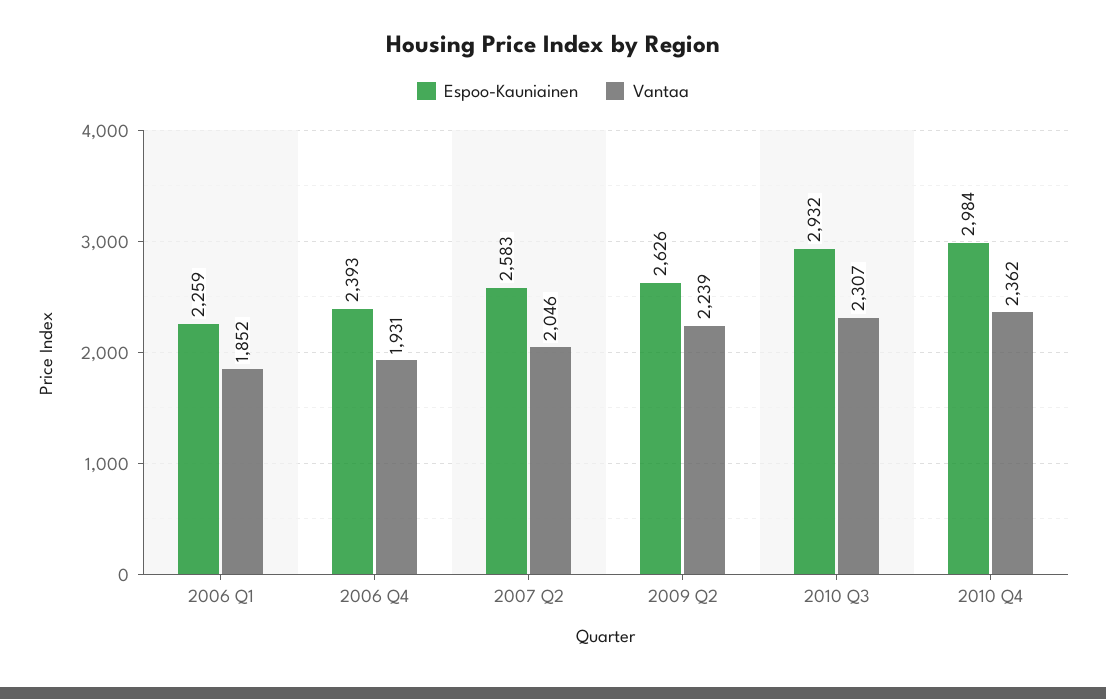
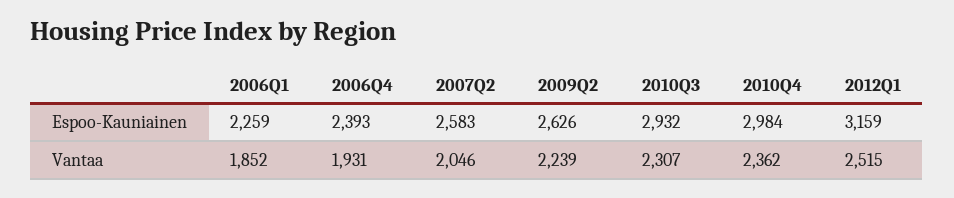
Espoo-Kauniainen, 2012Q1: none -> 3159
Vantaa, 2012Q1: none -> 2515

